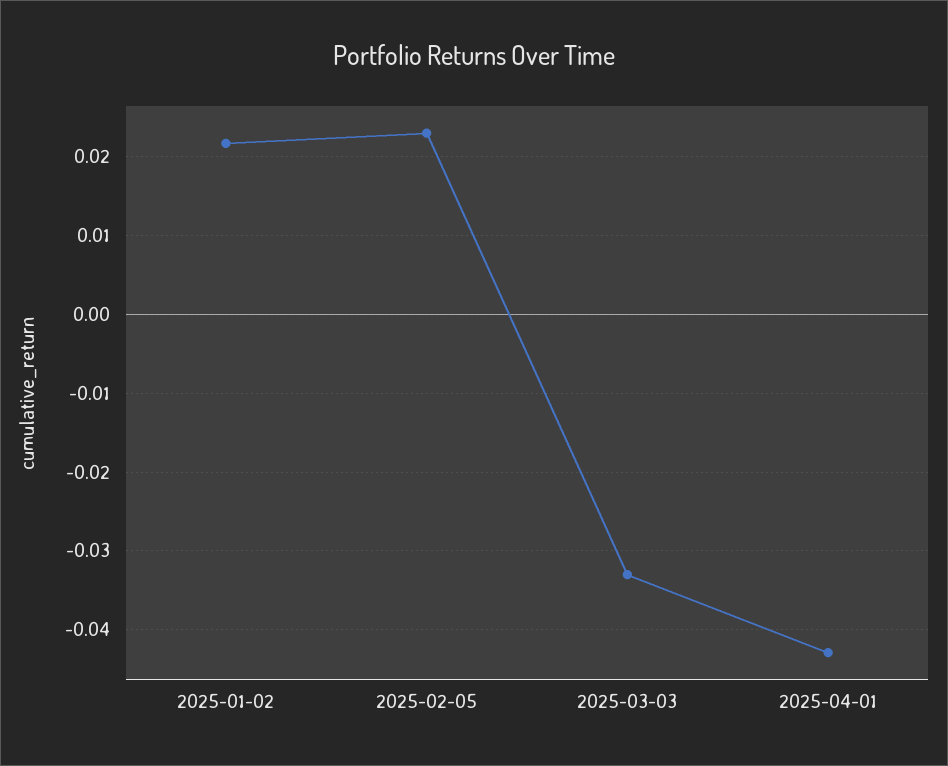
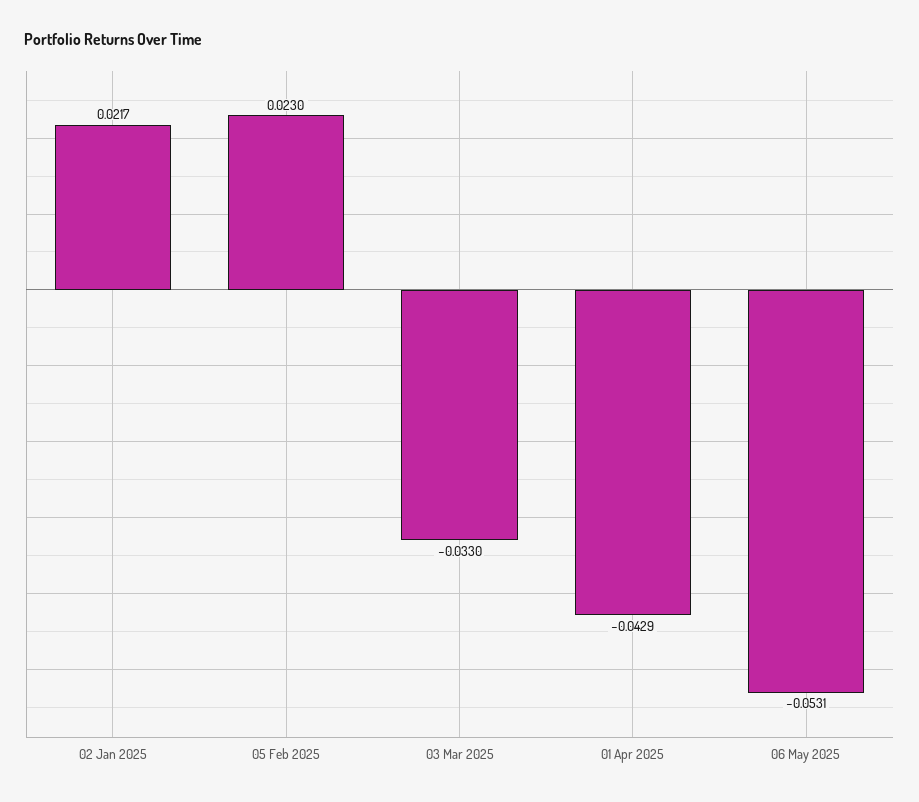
06 May 2025: none -> -0.0531

